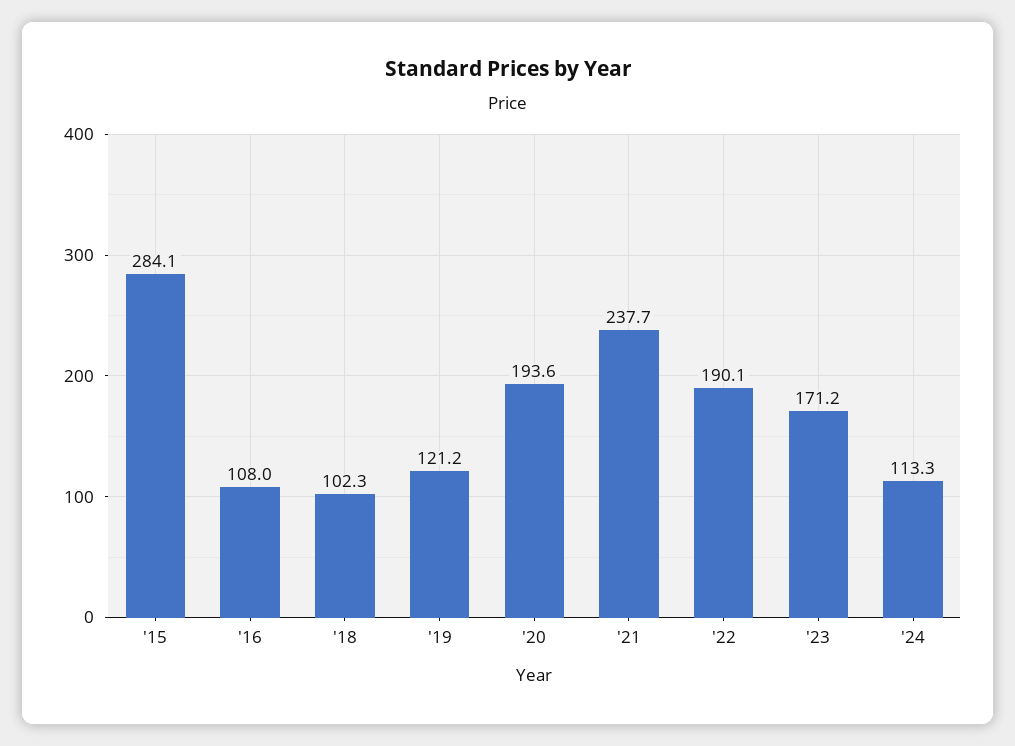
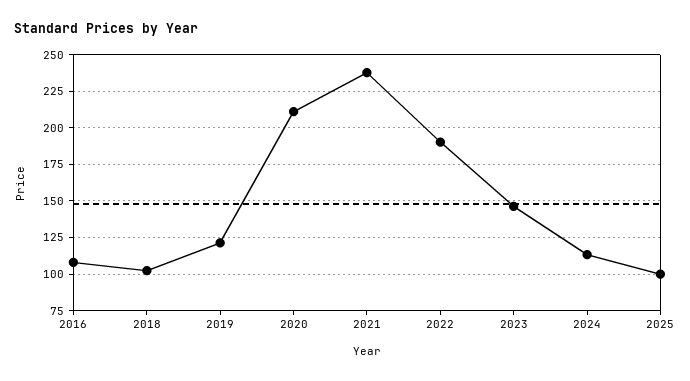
'15: 284.1 -> none
'20: 193.6 -> 210
'23: 171.2 -> 145
2025: none -> 100

